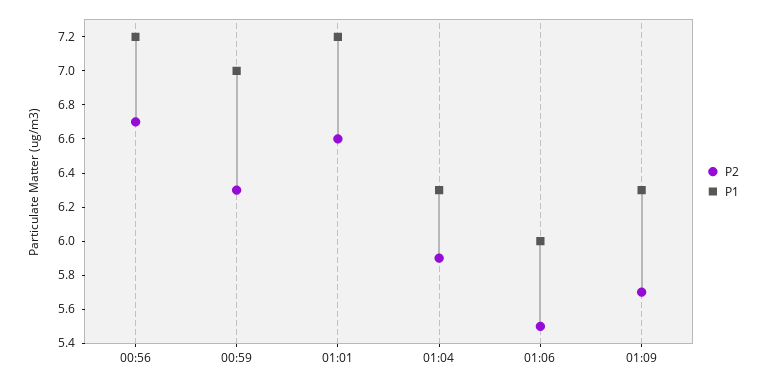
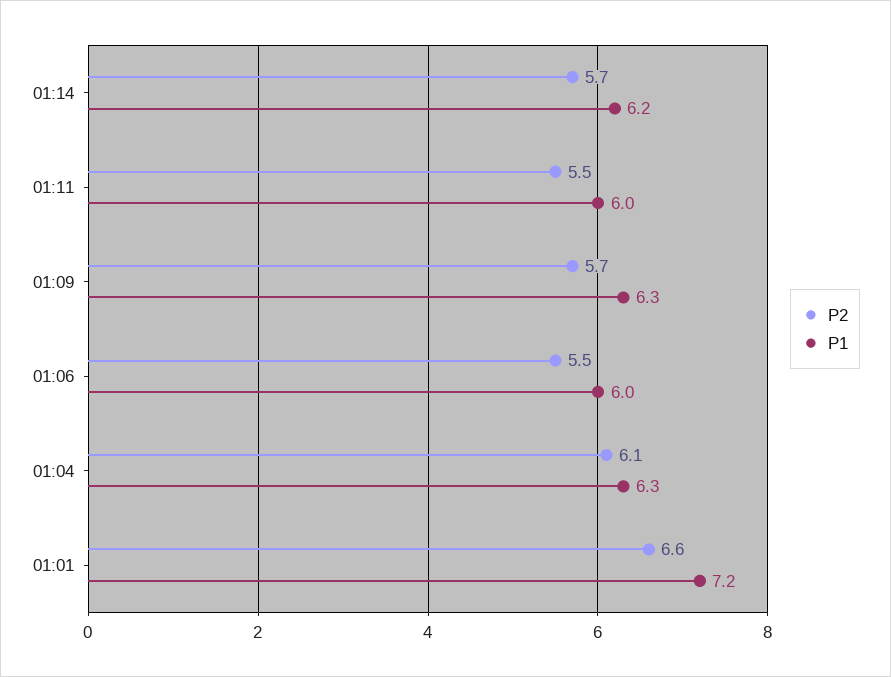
P2, 00:56: 6.7 -> none
P1, 00:56: 7.2 -> none
P2, 00:59: 6.3 -> none
P1, 00:59: 7 -> none
P2, 01:04: 5.9 -> 6.1
P2, 01:14: none -> 5.7
P1, 01:14: none -> 6.2
P2, 01:11: none -> 5.5
P1, 01:11: none -> 6

